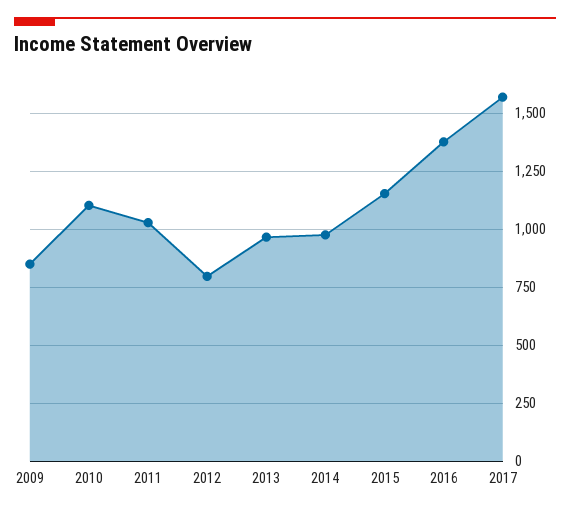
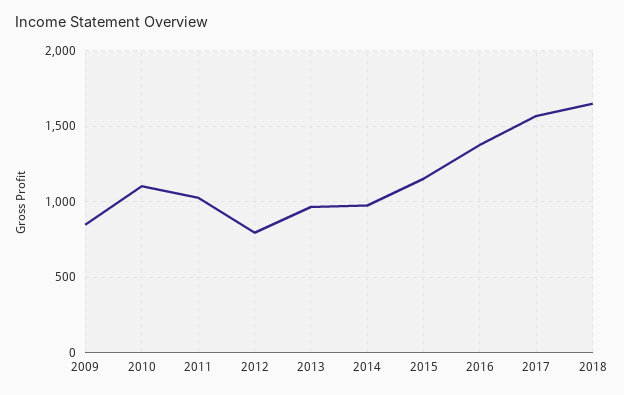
2018: none -> 1650

